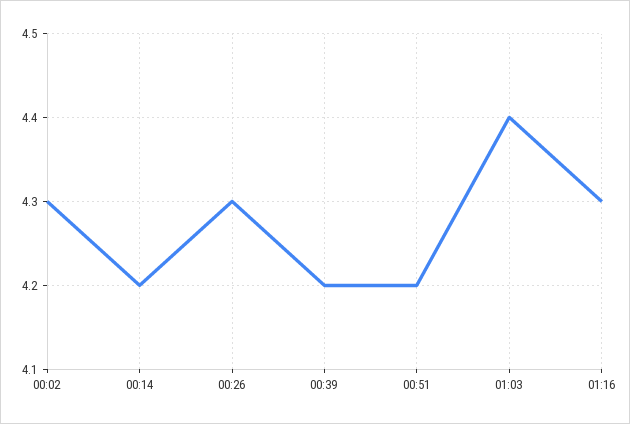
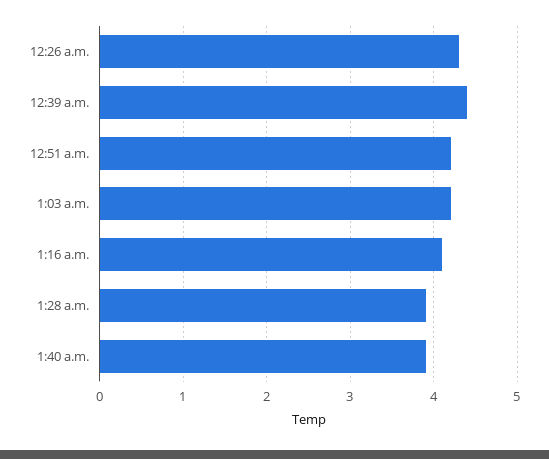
00:02: 4.3 -> none
00:14: 4.2 -> none
00:39: 4.2 -> 4.4
01:03: 4.4 -> 4.2
01:16: 4.3 -> 4.1
1:28 a.m.: none -> 3.9
1:40 a.m.: none -> 3.9

